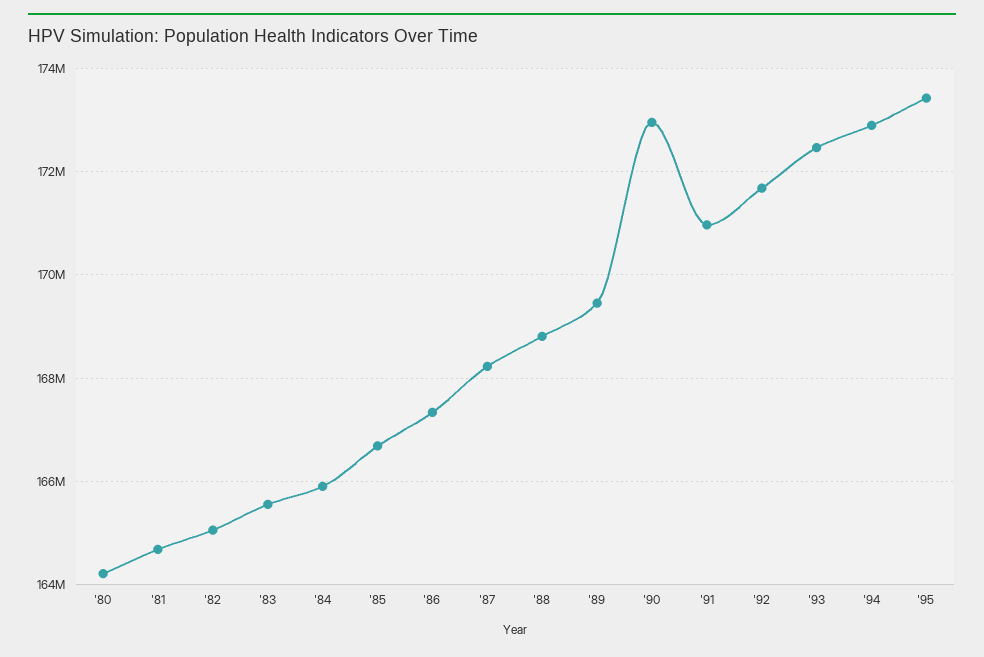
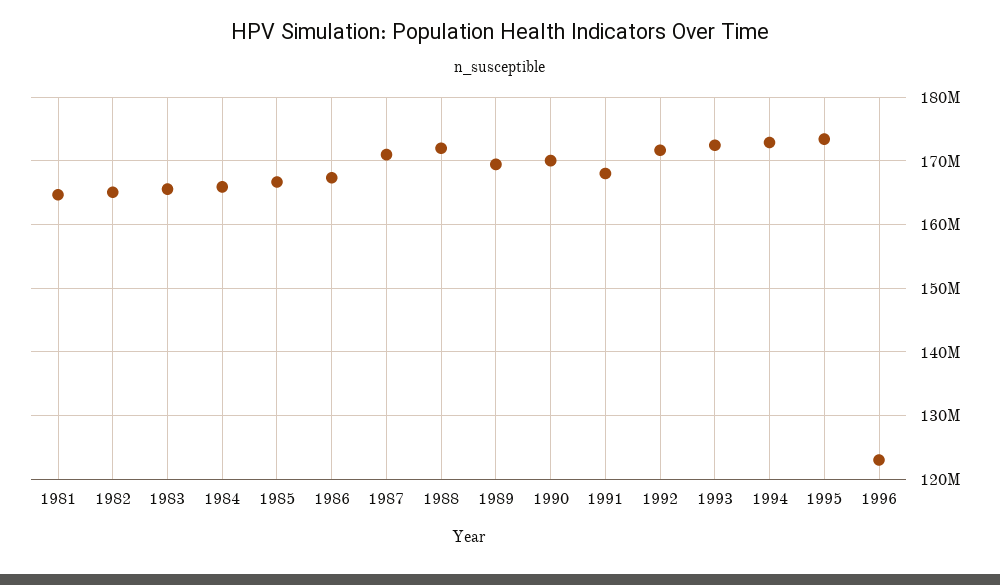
'80: 164200000 -> none
'87: 168200000 -> 171000000
'88: 168800000 -> 172000000
'90: 173000000 -> 170000000
'91: 171000000 -> 168000000
1996: none -> 123000000

